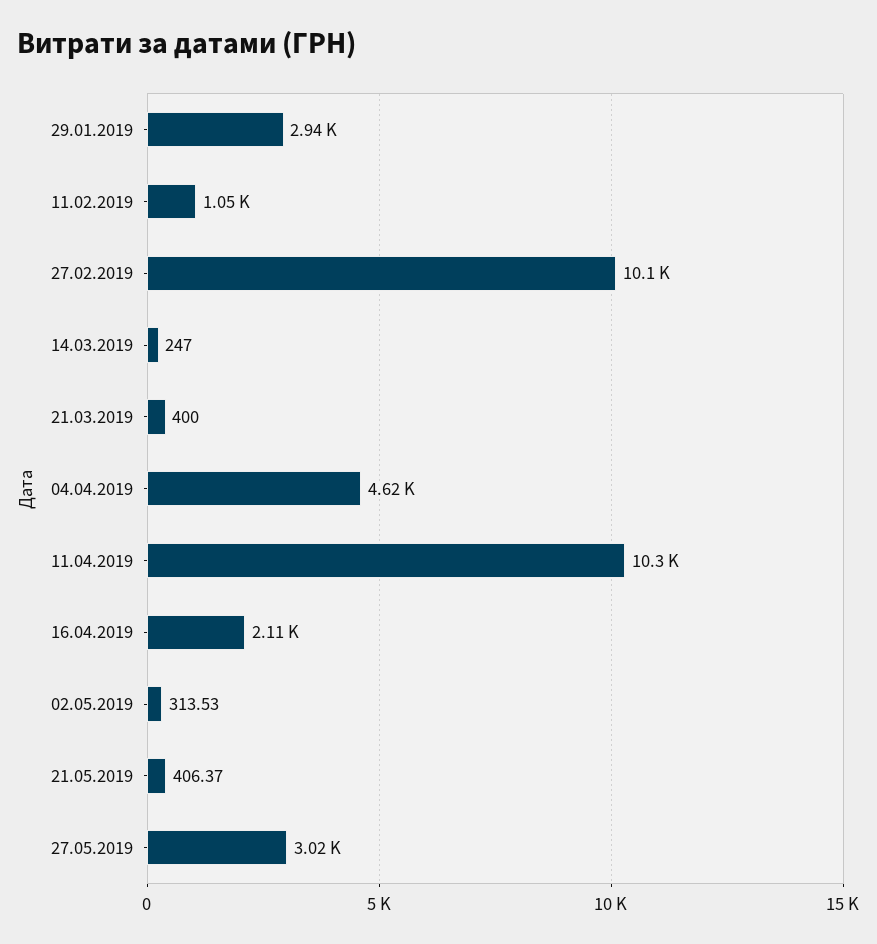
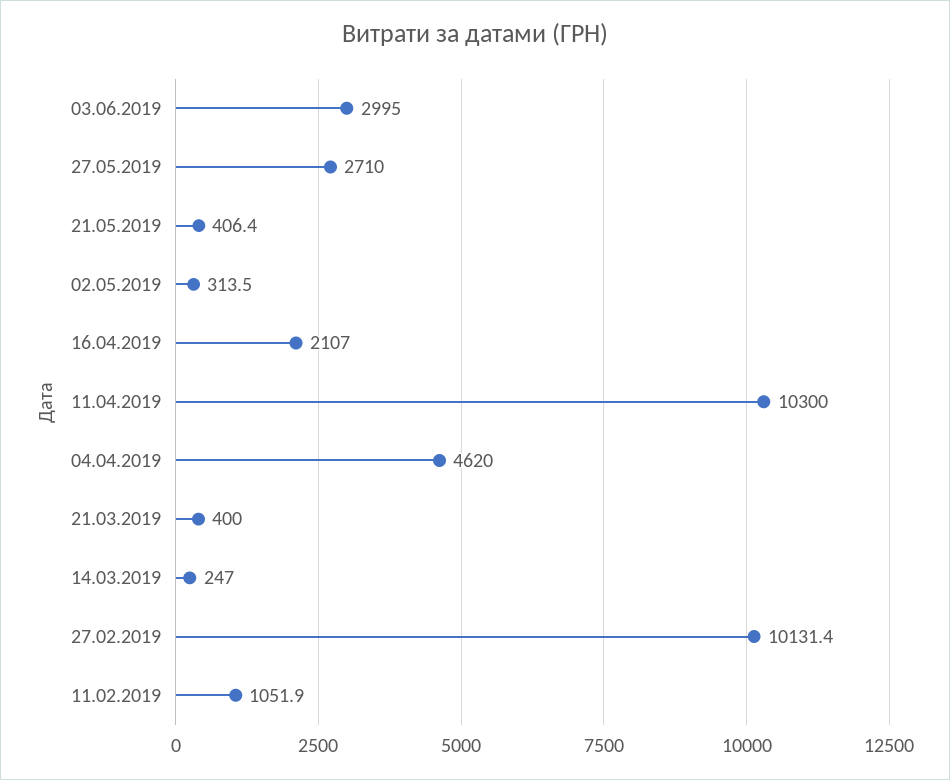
29.01.2019: 2940 -> none
27.05.2019: 3020 -> 2710
03.06.2019: none -> 2995

